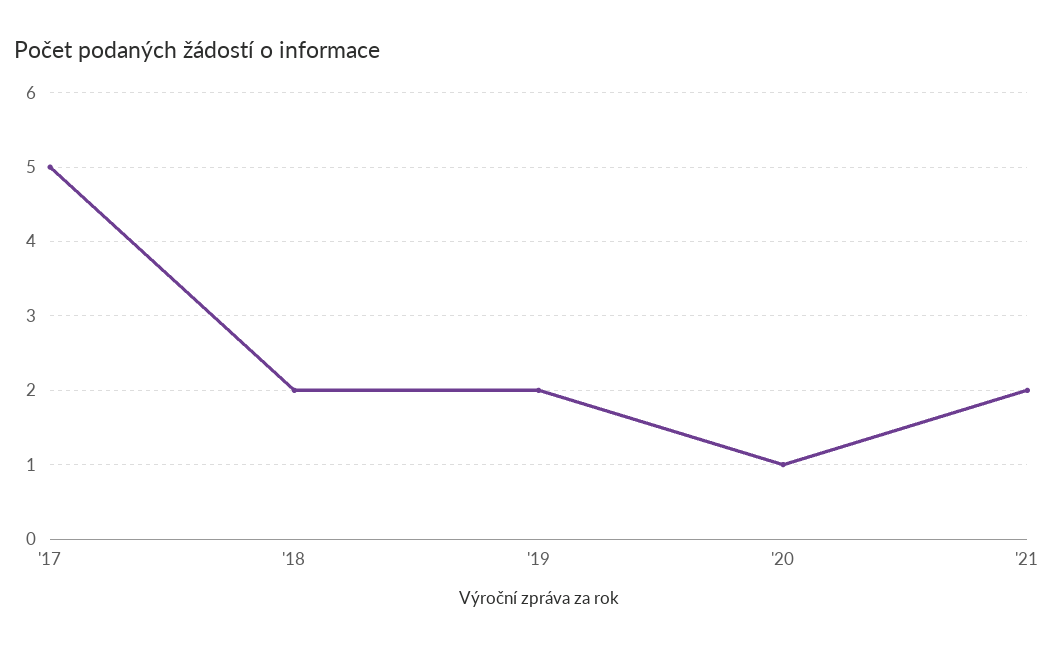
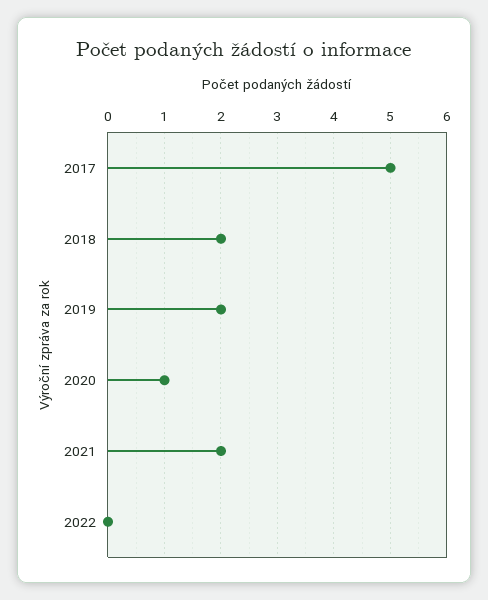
2022: none -> 0

